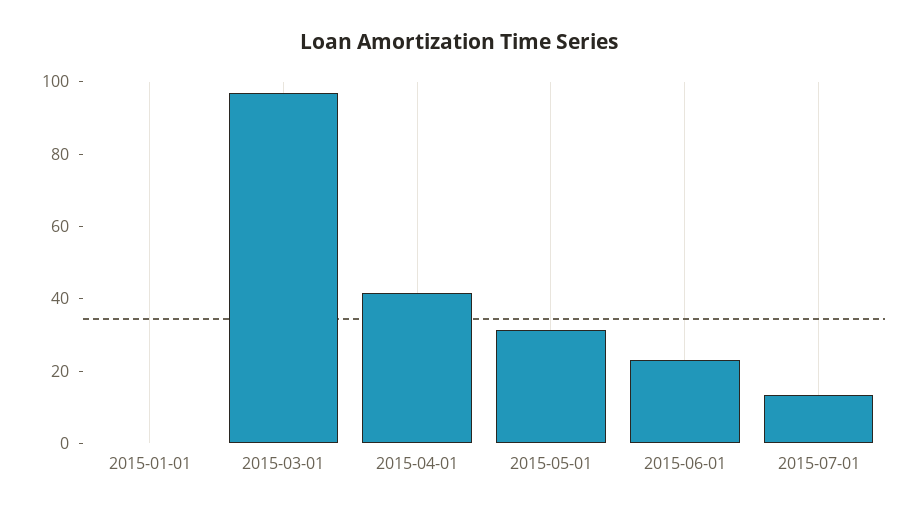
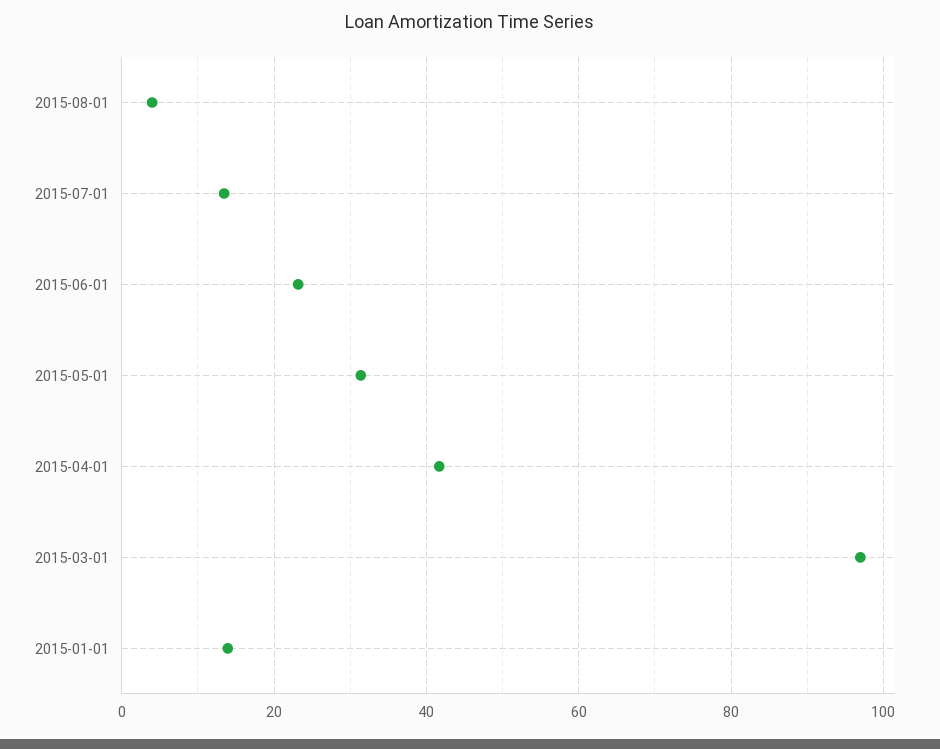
2015-01-01: 0 -> 14
2015-08-01: none -> 4

